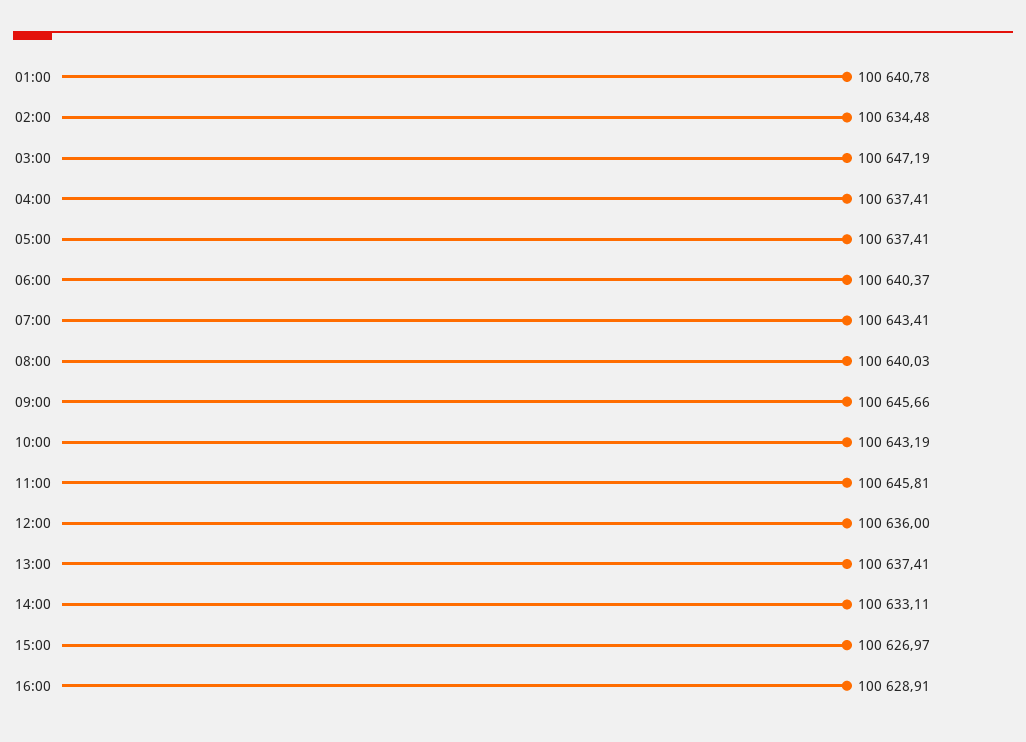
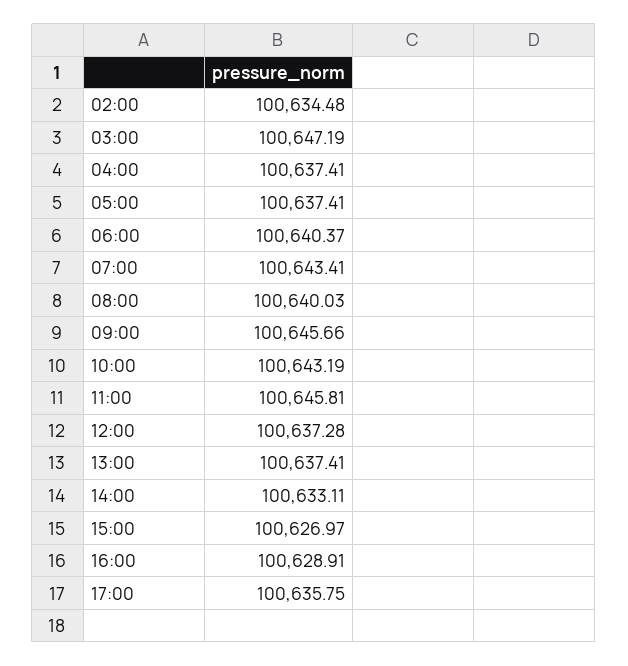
01:00: 100640.78 -> none
12:00: 100636 -> 100637.28
17:00: none -> 100635.75

